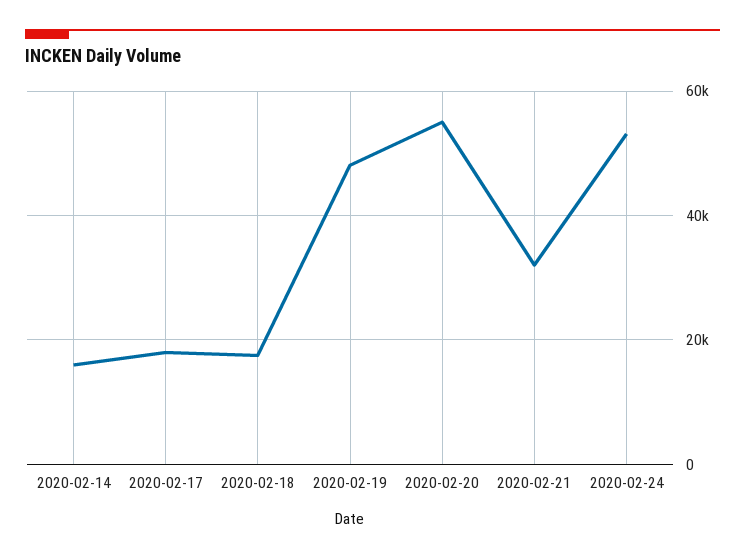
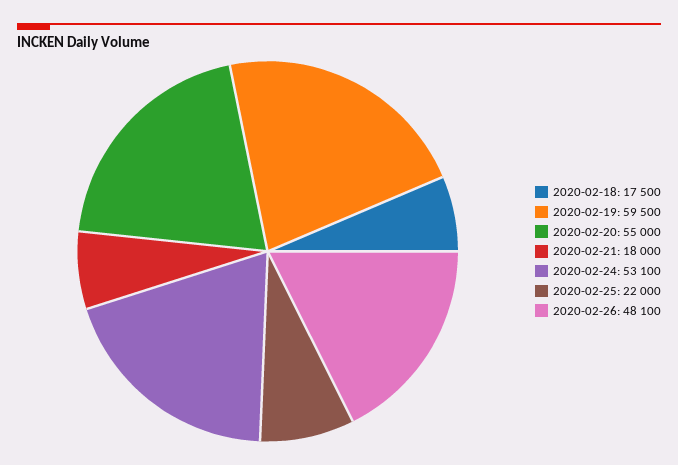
2020-02-14: 16000 -> none
2020-02-17: 18000 -> none
2020-02-19: 48000 -> 59500
2020-02-21: 32000 -> 18000
2020-02-25: none -> 22000
2020-02-26: none -> 48100

